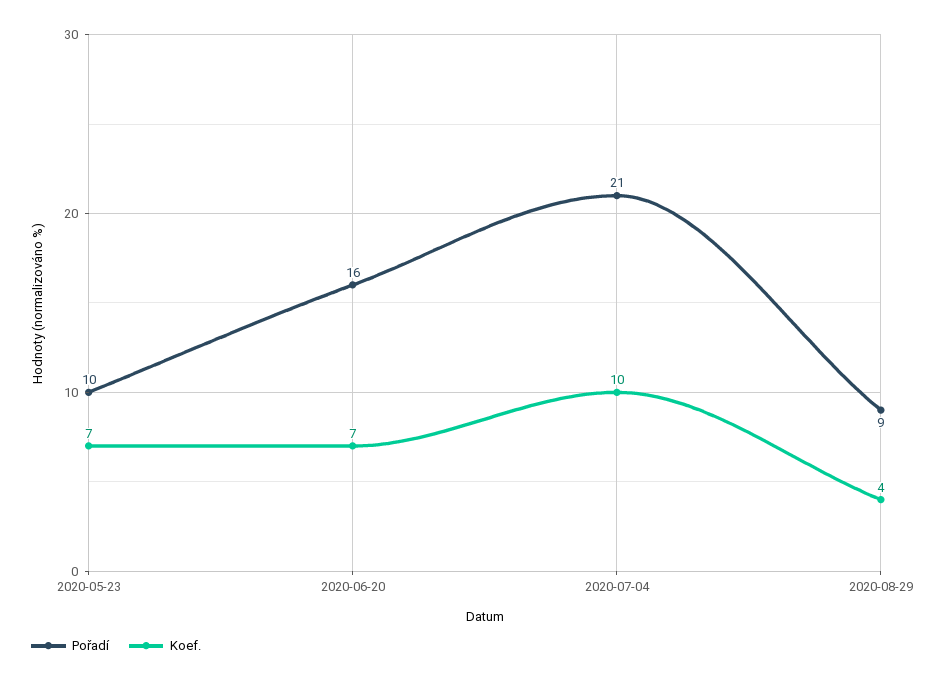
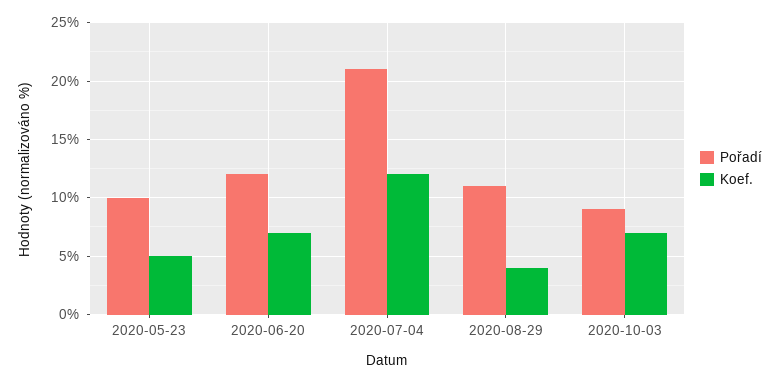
Koef., 2020-05-23: 7 -> 5
Pořadí, 2020-06-20: 16 -> 12
Koef., 2020-07-04: 10 -> 12
Pořadí, 2020-08-29: 9 -> 11
Pořadí, 2020-10-03: none -> 9
Koef., 2020-10-03: none -> 7

